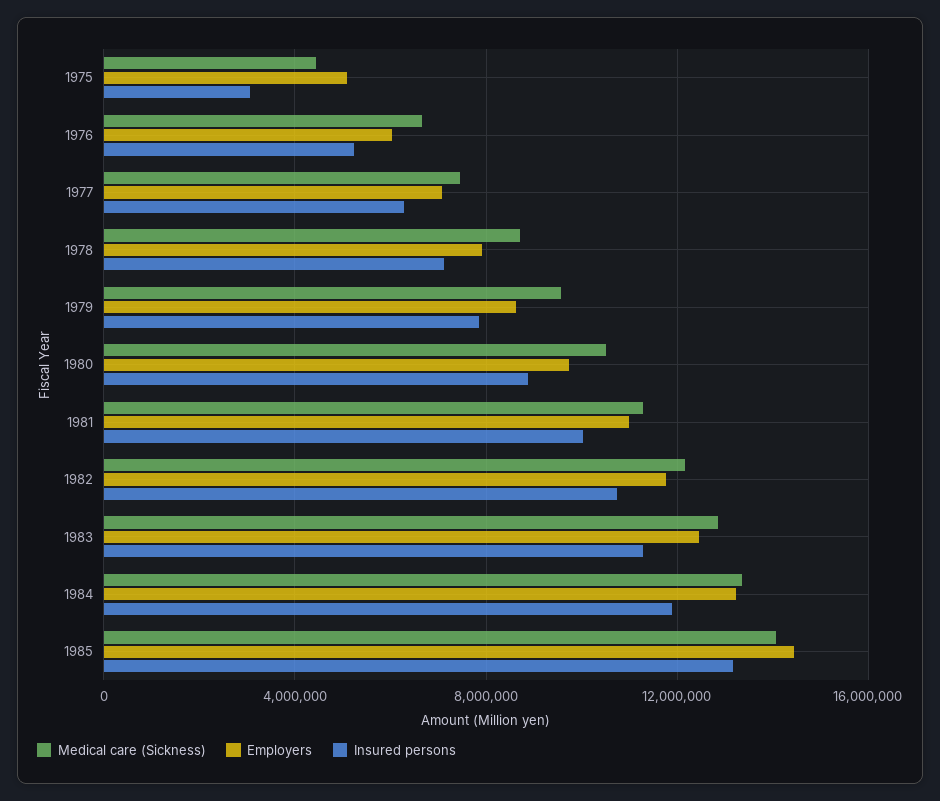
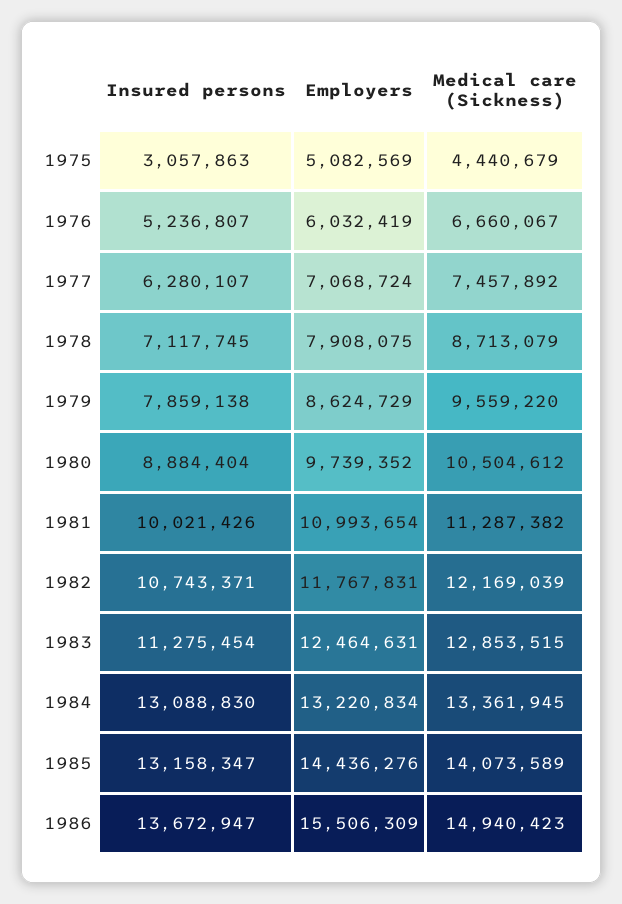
Insured persons, 1984: 12000000 -> 13088830
Insured persons, 1986: none -> 13672947
Employers, 1986: none -> 15506309
Medical care (Sickness), 1986: none -> 14940423

